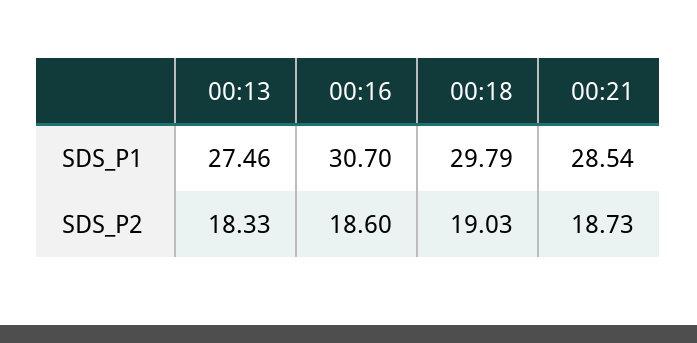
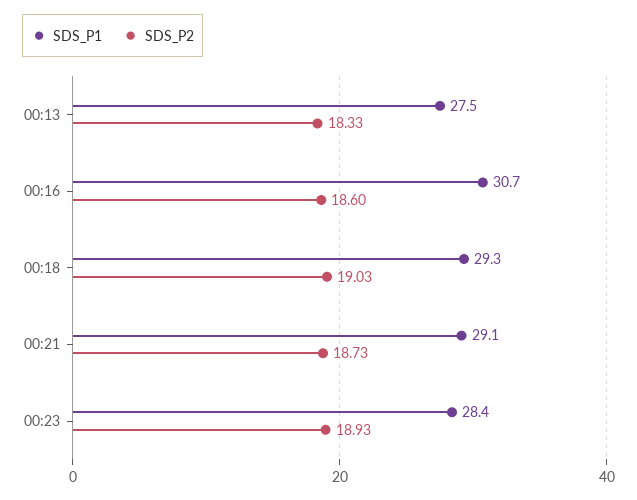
SDS_P1, 00:18: 29.79 -> 29.3
SDS_P1, 00:21: 28.54 -> 29.1
SDS_P1, 00:23: none -> 28.4
SDS_P2, 00:23: none -> 18.93

